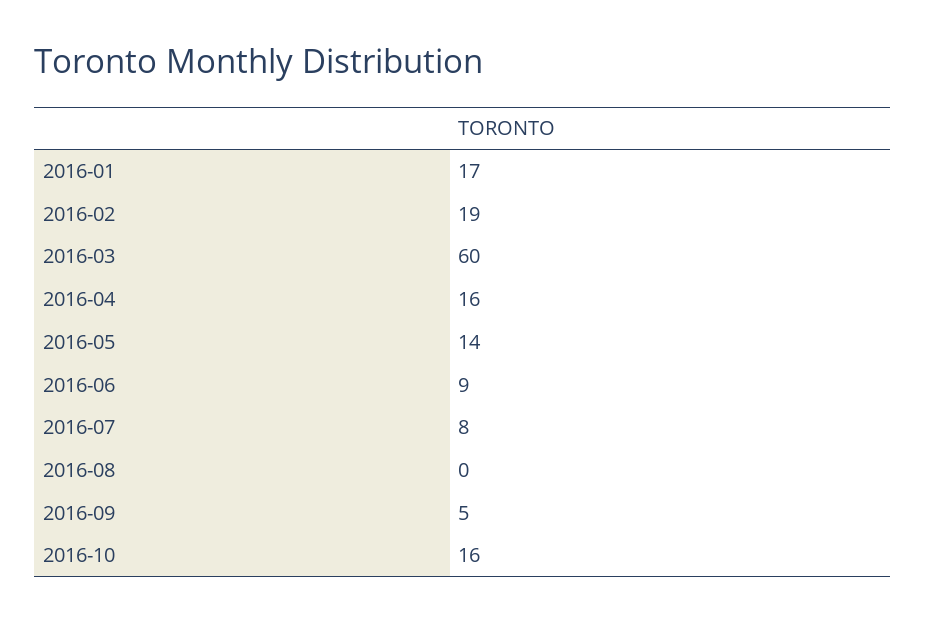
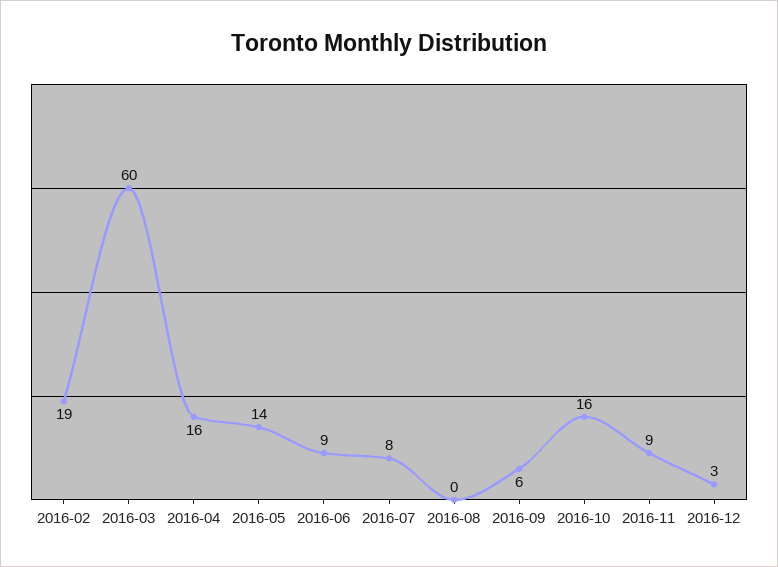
2016-01: 17 -> none
2016-09: 5 -> 6
2016-11: none -> 9
2016-12: none -> 3

